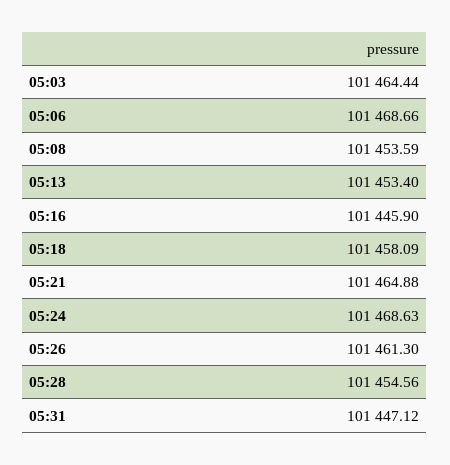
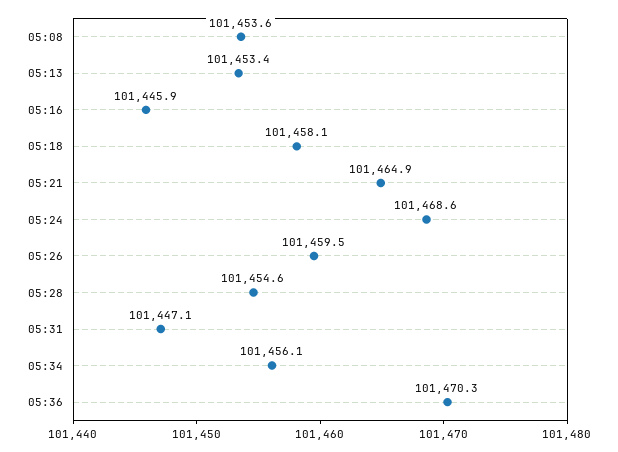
05:03: 101464.44 -> none
05:06: 101468.66 -> none
05:26: 101461.3 -> 101459.5
05:34: none -> 101456.1
05:36: none -> 101470.3

